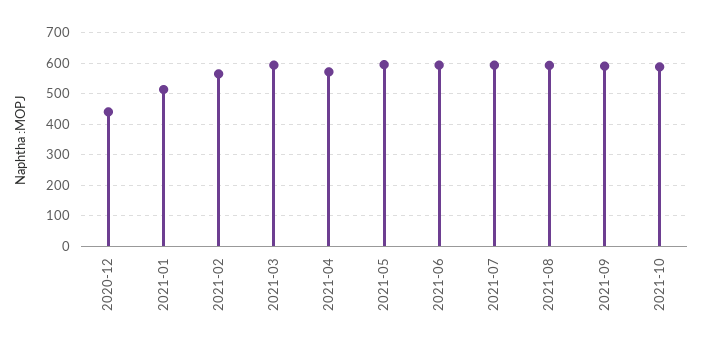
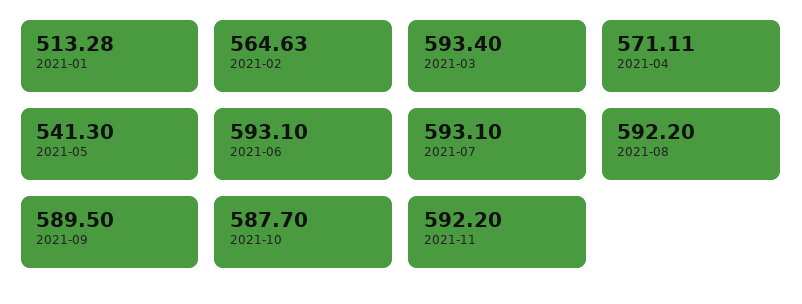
2020-12: 440 -> none
2021-05: 600 -> 541.3
2021-11: none -> 592.2

